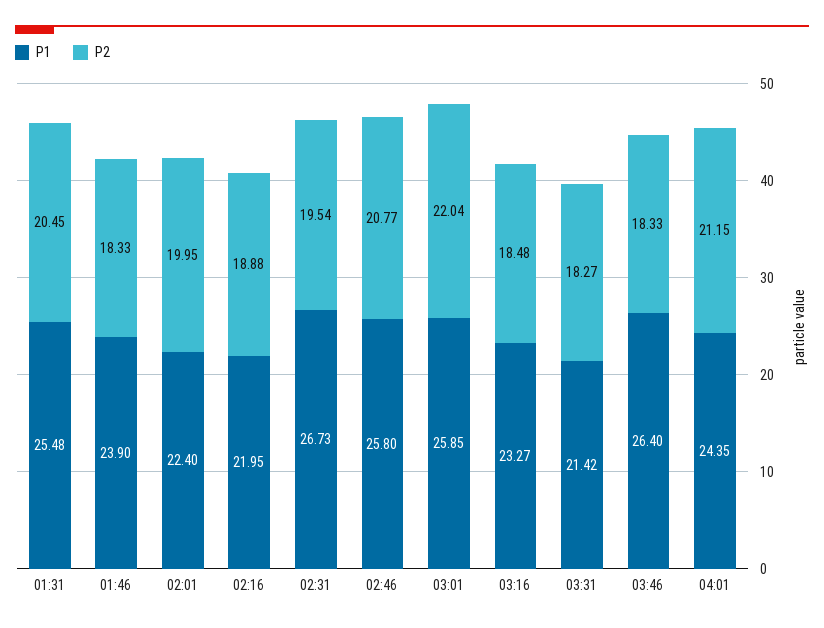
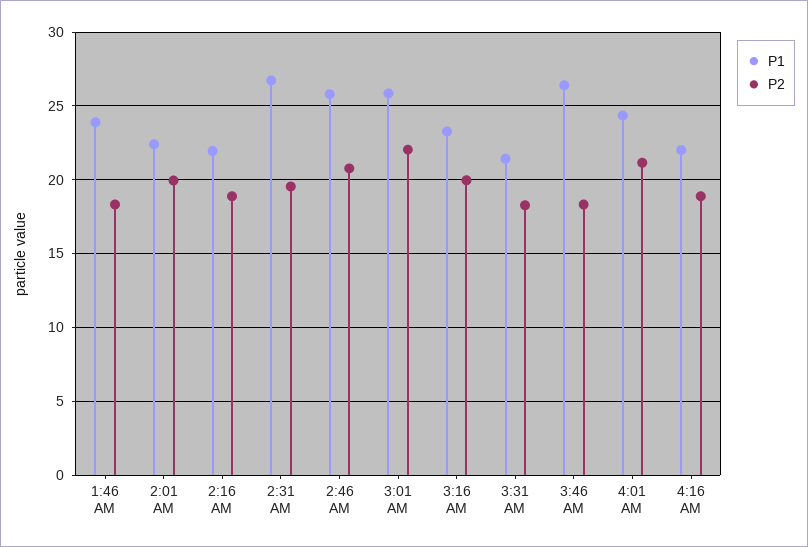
P1, 01:31: 25.48 -> none
P2, 01:31: 20.45 -> none
P2, 03:16: 18.48 -> 20
P1, 4:16 AM: none -> 22
P2, 4:16 AM: none -> 19

